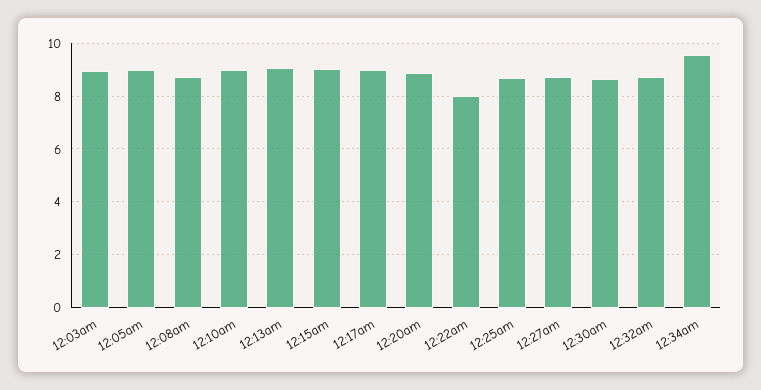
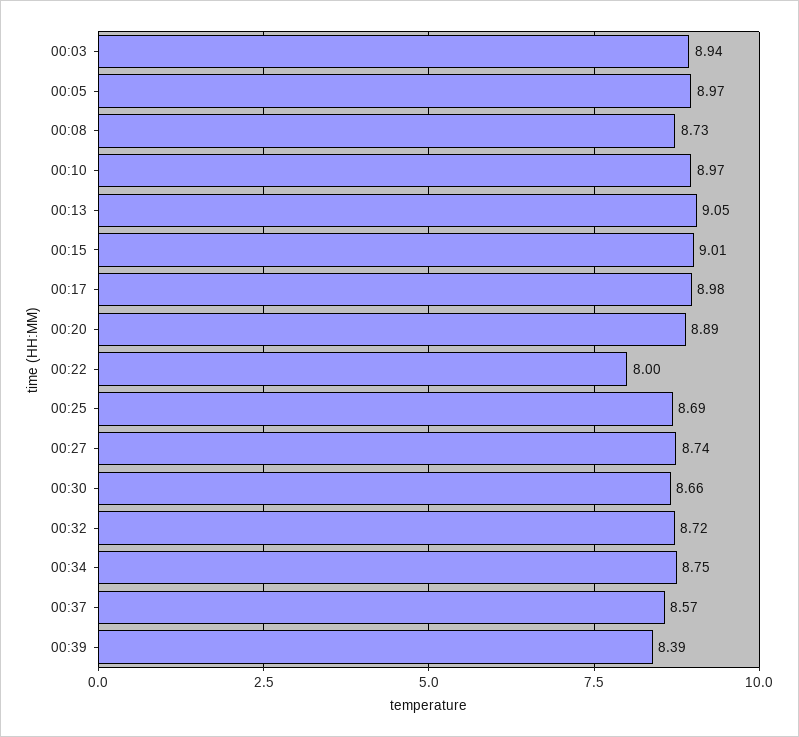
12:34am: 9.5 -> 8.75
00:37: none -> 8.57
00:39: none -> 8.39

